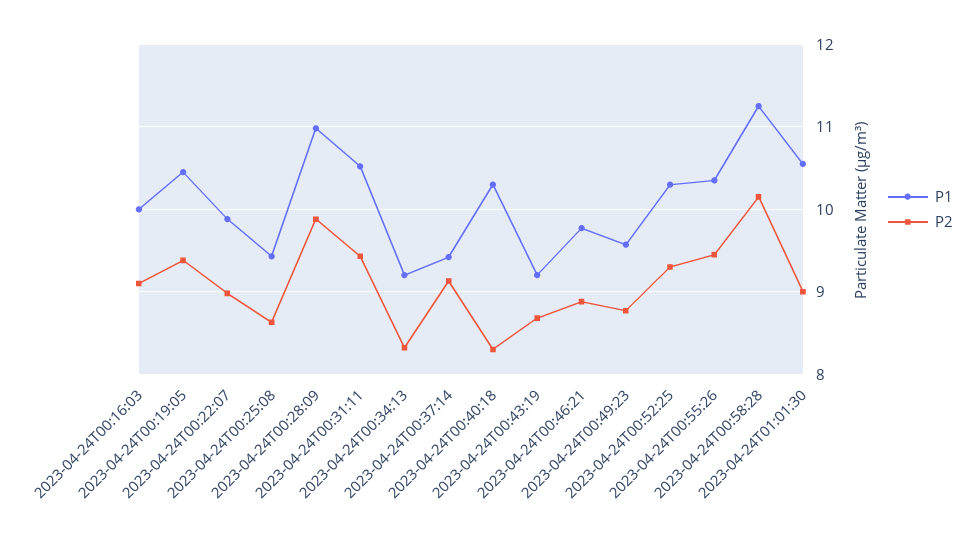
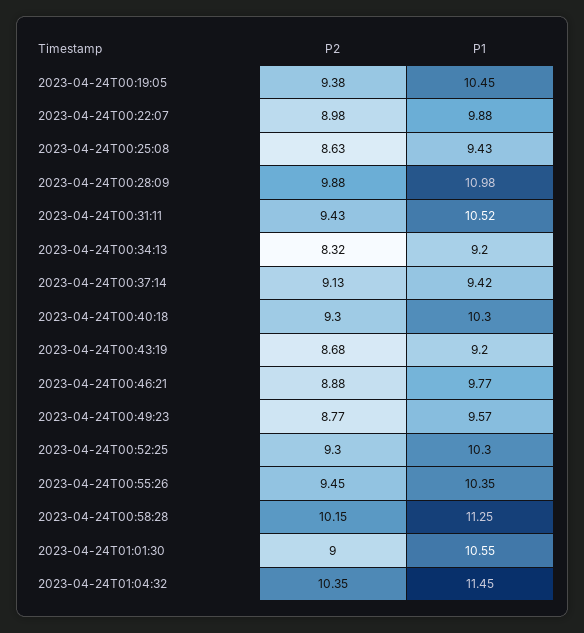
P1, 2023-04-24T00:16:03: 10 -> none
P2, 2023-04-24T00:16:03: 9.1 -> none
P2, 2023-04-24T00:40:18: 8.3 -> 9.3
P2, 2023-04-24T01:04:32: none -> 10.35
P1, 2023-04-24T01:04:32: none -> 11.45

